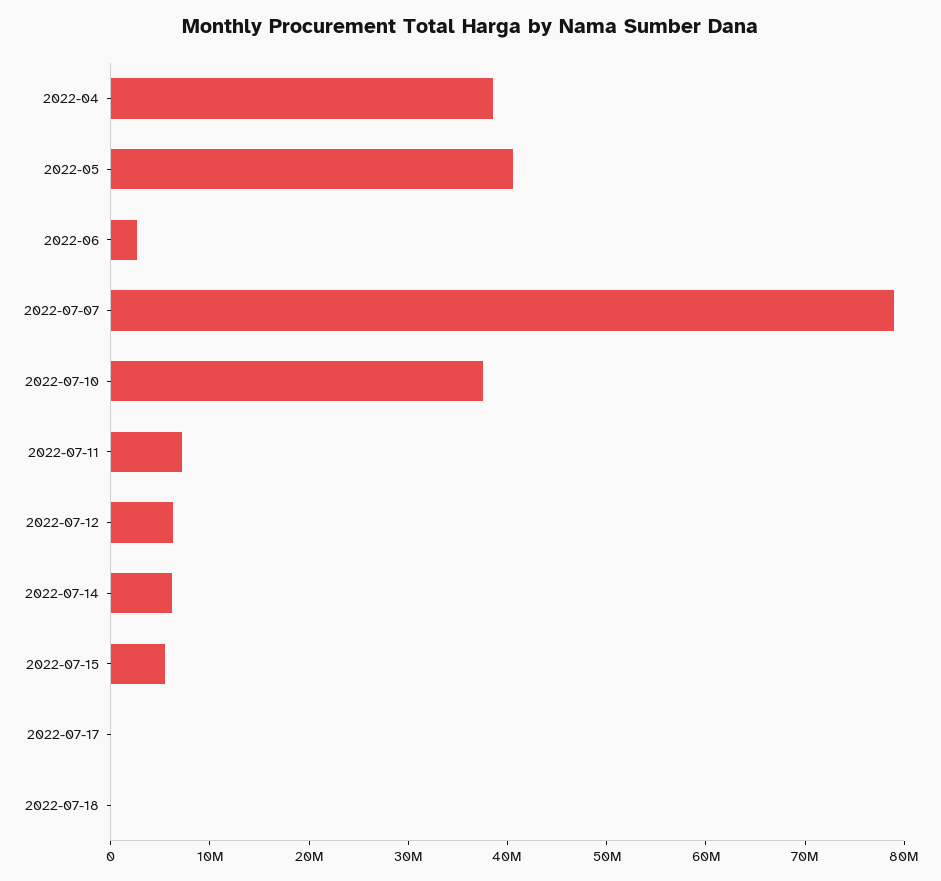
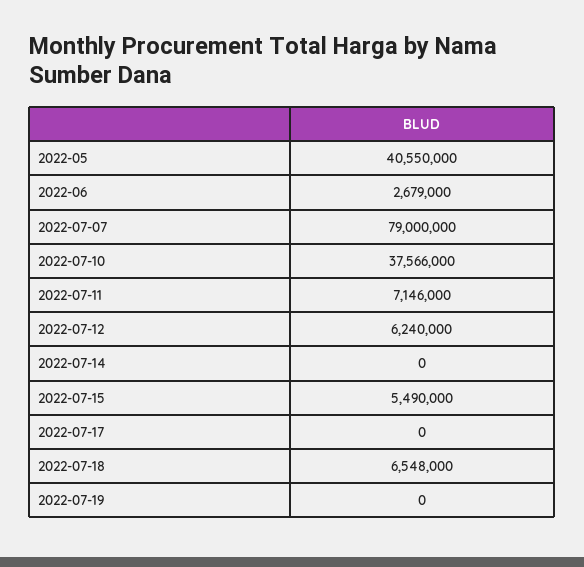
2022-04: 38000000 -> none
2022-07-14: 6000000 -> 0
2022-07-18: 0 -> 6548000
2022-07-19: none -> 0

